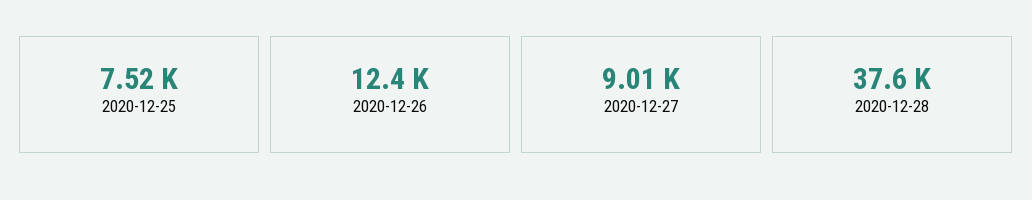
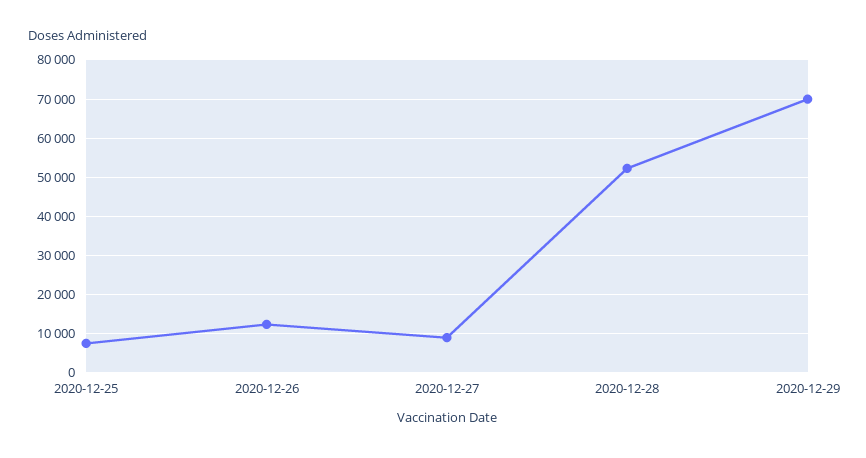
2020-12-28: 37600 -> 52000
2020-12-29: none -> 70000

